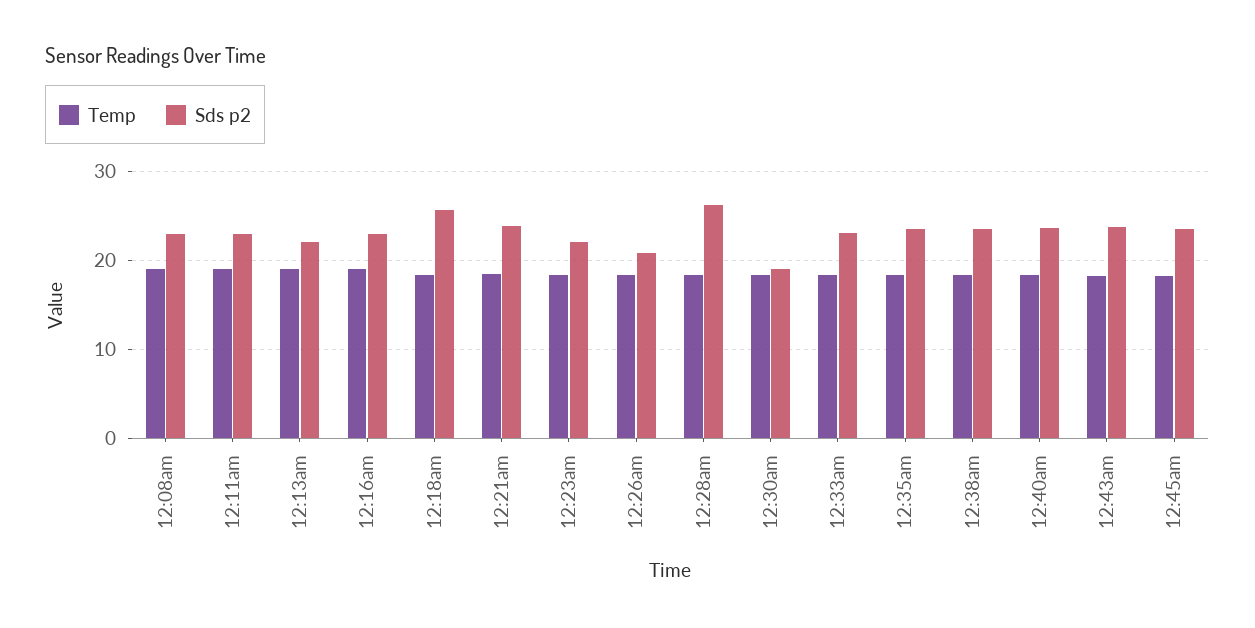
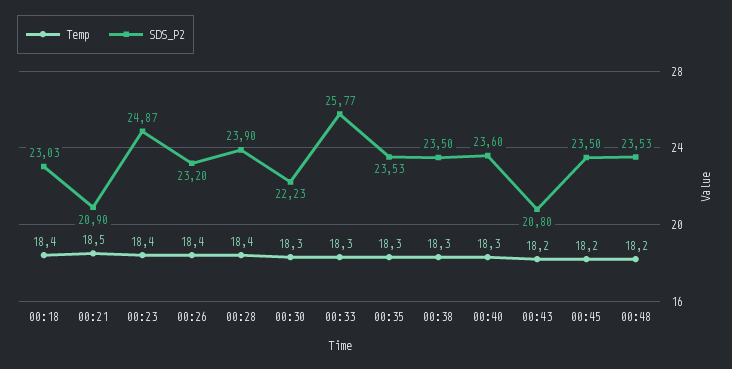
Temp, 12:08am: 19 -> none
Sds p2, 12:08am: 23 -> none
Temp, 12:11am: 19 -> none
Sds p2, 12:11am: 23 -> none
Temp, 12:13am: 19 -> none
Sds p2, 12:13am: 22 -> none
Temp, 12:16am: 19 -> none
Sds p2, 12:16am: 23 -> none
Sds p2, 12:18am: 26 -> 23.03
Sds p2, 12:21am: 24 -> 20.9
Sds p2, 12:23am: 22 -> 24.87
Sds p2, 12:26am: 21 -> 23.2
Sds p2, 12:28am: 26 -> 23.9
Sds p2, 12:30am: 19 -> 22.23
Sds p2, 12:33am: 23 -> 25.77
Sds p2, 12:43am: 24 -> 20.8
Temp, 00:48: none -> 18.2
Sds p2, 00:48: none -> 23.53

